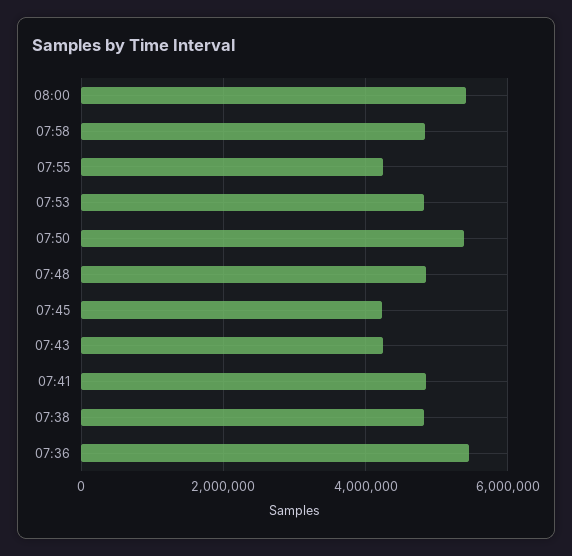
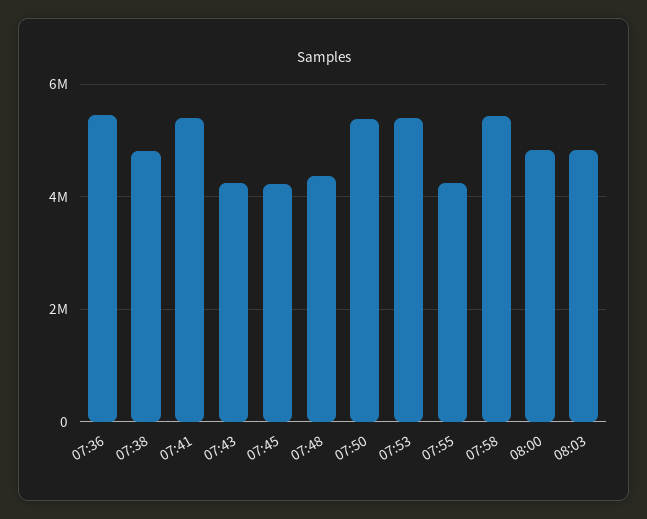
08:00: 5400000 -> 4800000
07:58: 4800000 -> 5400000
07:53: 4800000 -> 5400000
07:48: 4800000 -> 4400000
07:41: 4800000 -> 5400000
08:03: none -> 4800000

